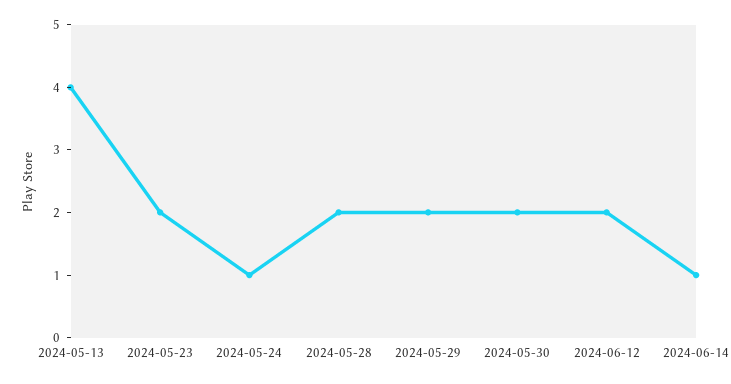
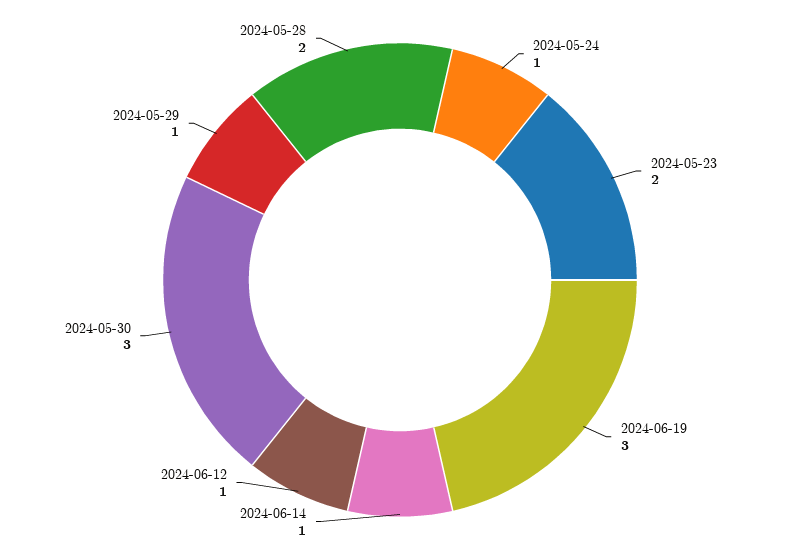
2024-05-13: 4 -> none
2024-05-29: 2 -> 1
2024-05-30: 2 -> 3
2024-06-12: 2 -> 1
2024-06-19: none -> 3

